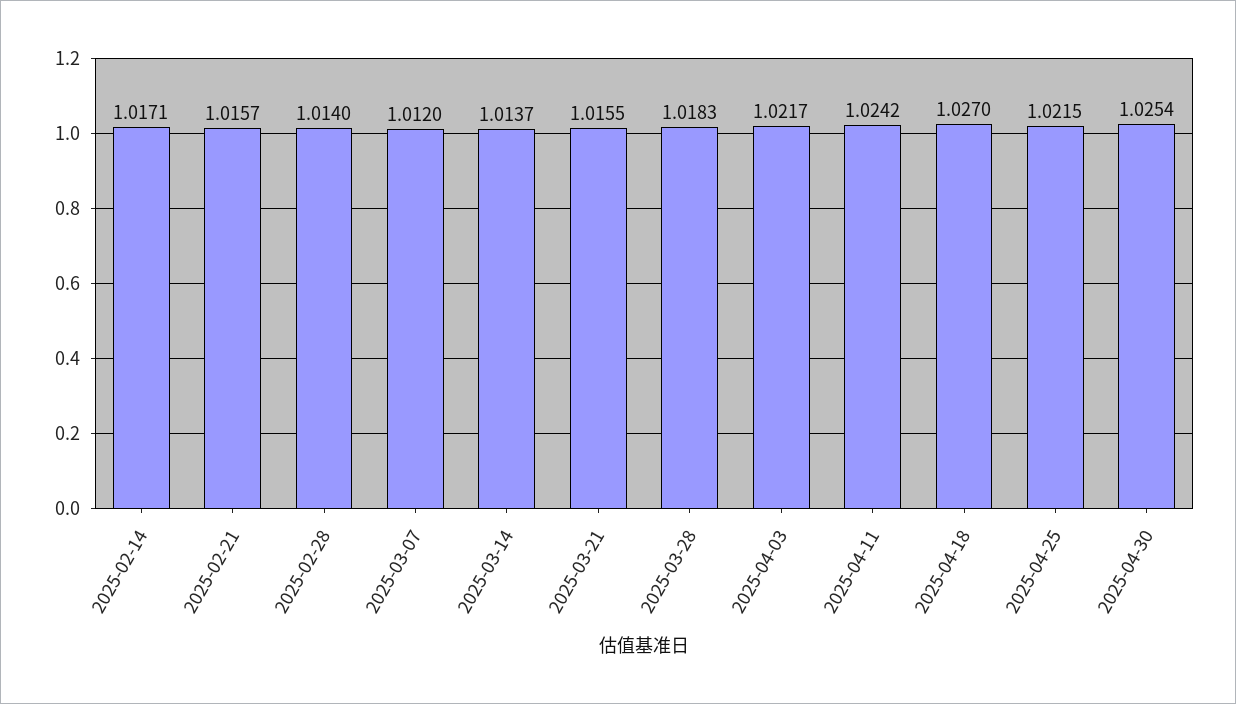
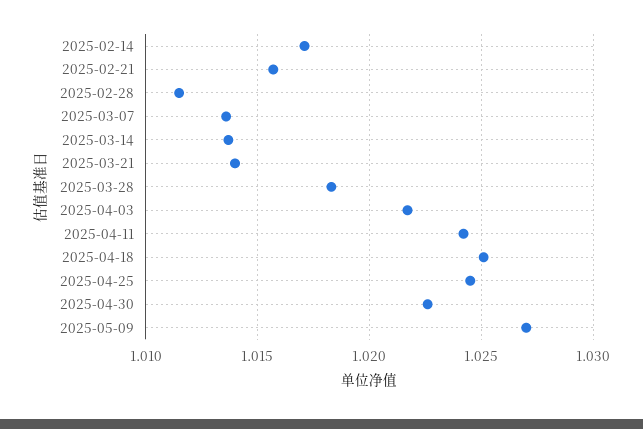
2025-02-28: 1.014 -> 1.0115
2025-03-07: 1.012 -> 1.0135
2025-03-21: 1.0155 -> 1.014
2025-04-18: 1.027 -> 1.025
2025-04-25: 1.0215 -> 1.0245
2025-04-30: 1.0254 -> 1.0225
2025-05-09: none -> 1.027

